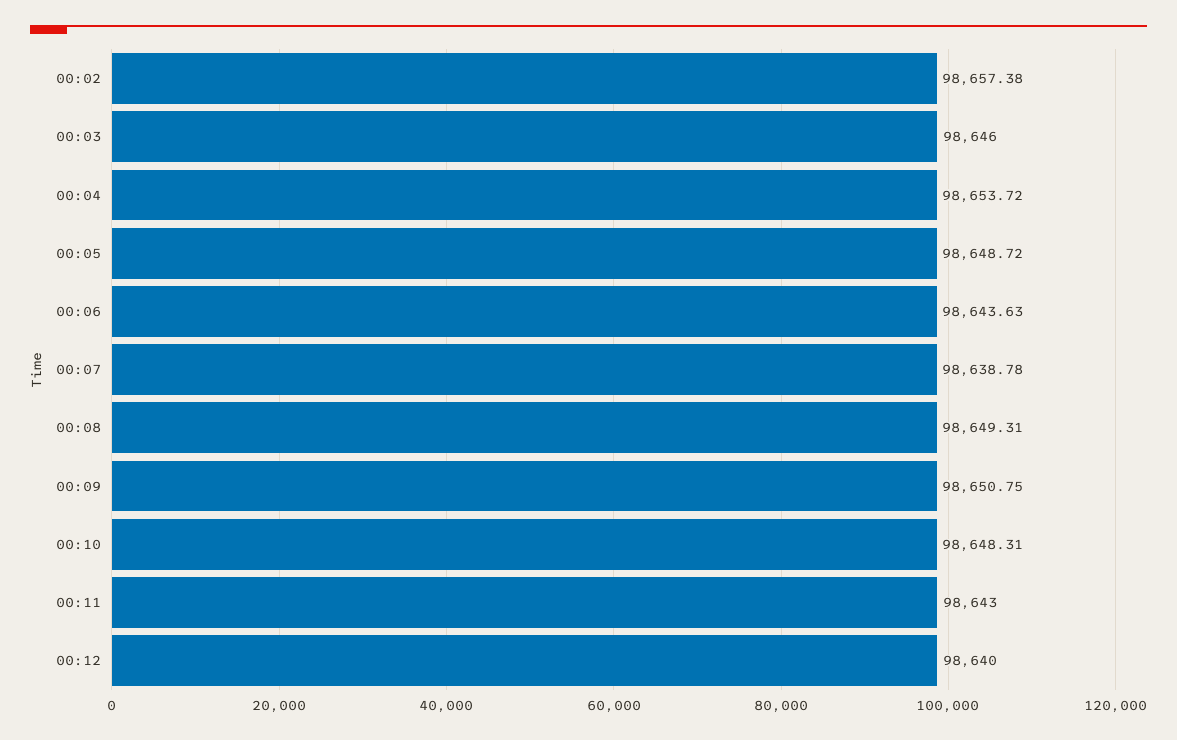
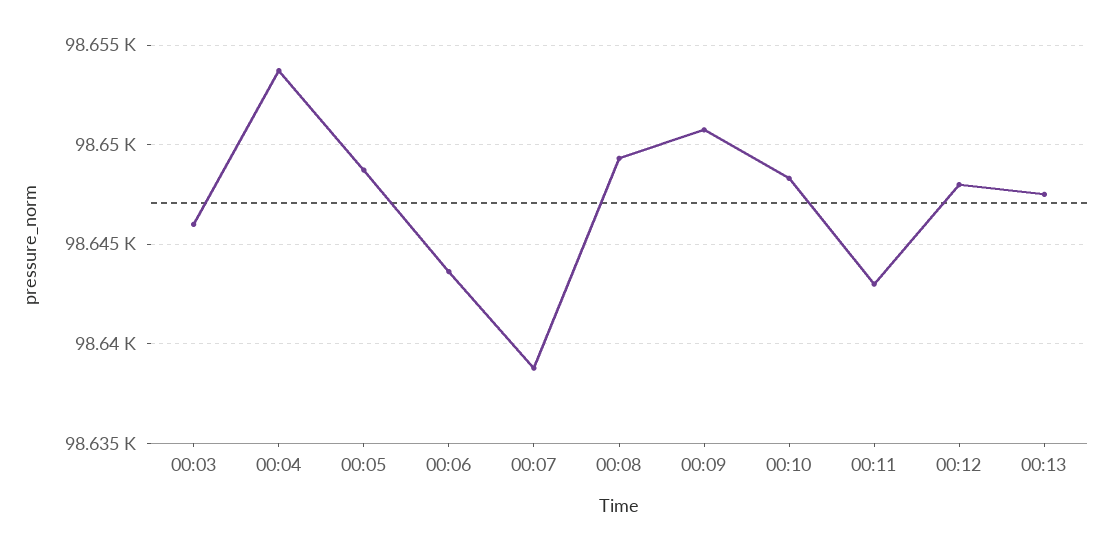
00:02: 98657.38 -> none
00:12: 98640 -> 98648
00:13: none -> 98647.5

